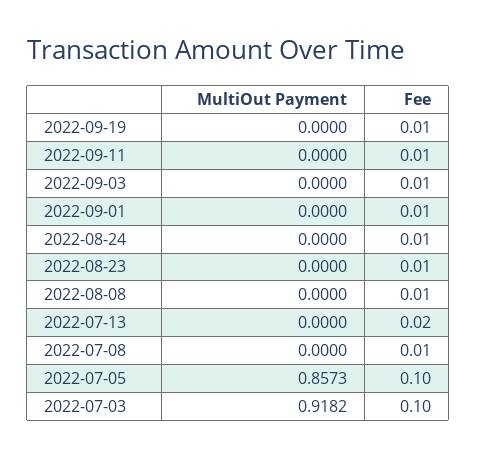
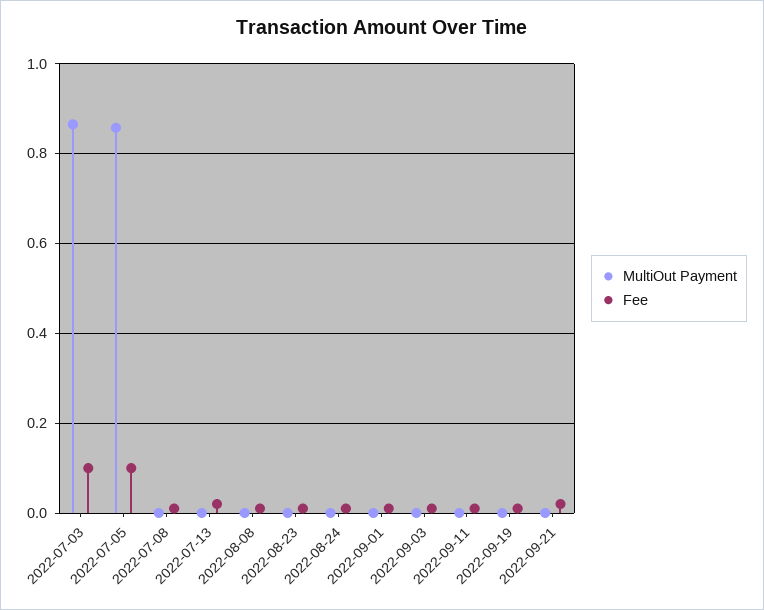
MultiOut Payment, 2022-07-03: 0.9182 -> 0.86
MultiOut Payment, 2022-09-21: none -> 0
Fee, 2022-09-21: none -> 0.02

